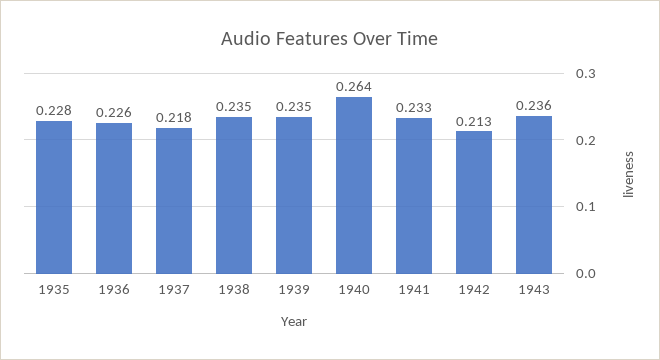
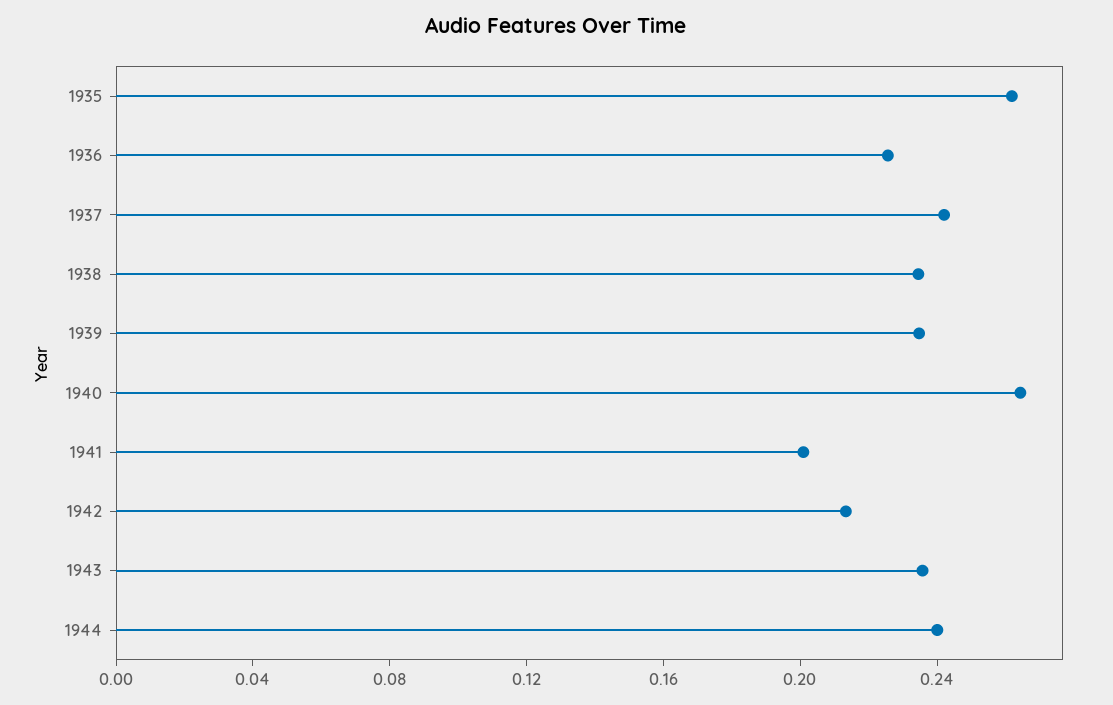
1935: 0.228 -> 0.26
1937: 0.218 -> 0.24
1941: 0.233 -> 0.2
1944: none -> 0.24

